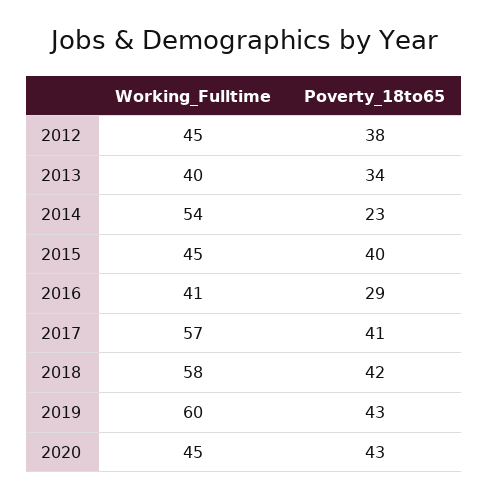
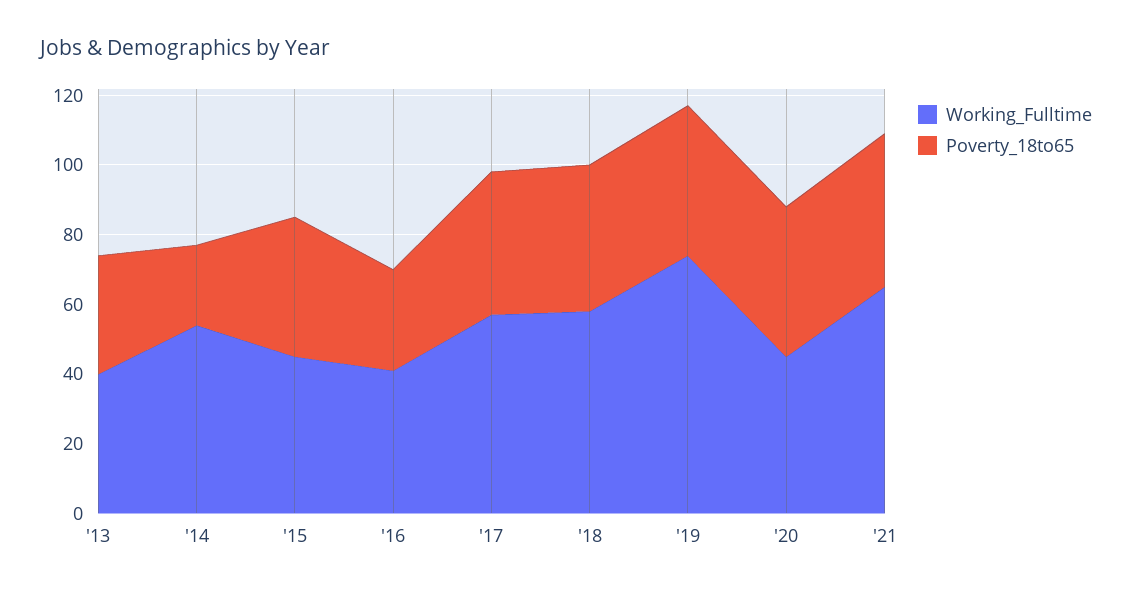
Working_Fulltime, 2012: 45 -> none
Poverty_18to65, 2012: 38 -> none
Working_Fulltime, 2019: 60 -> 75
Working_Fulltime, '21: none -> 65
Poverty_18to65, '21: none -> 45

